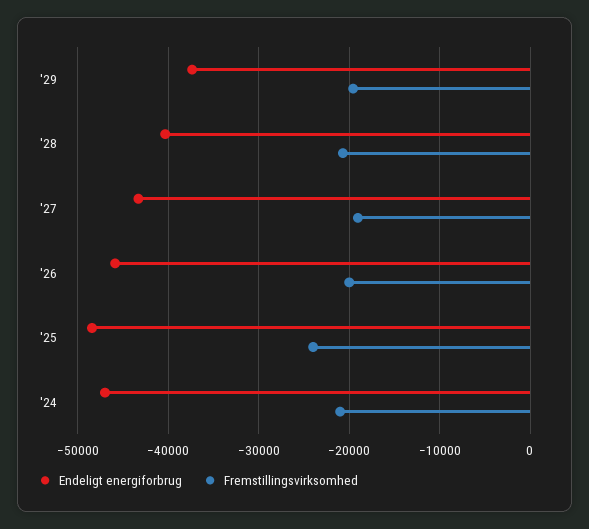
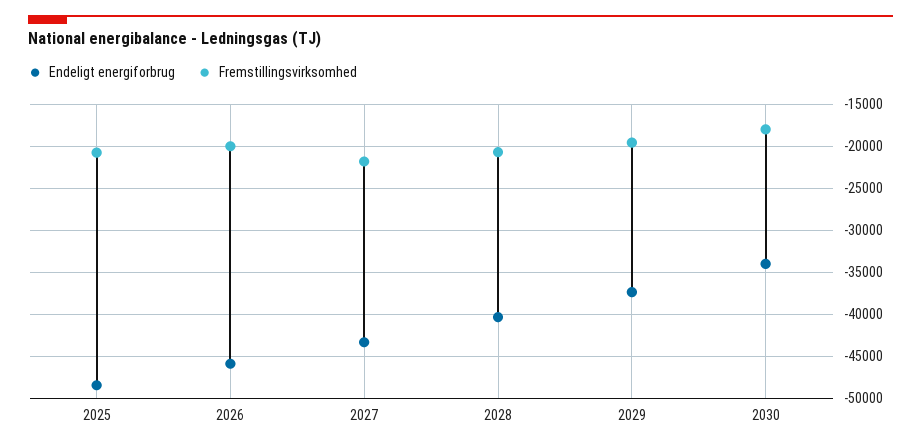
Fremstillingsvirksomhed, '27: -19000 -> -22000
Fremstillingsvirksomhed, '25: -24000 -> -21000
Endeligt energiforbrug, '24: -47000 -> none
Fremstillingsvirksomhed, '24: -21000 -> none
Endeligt energiforbrug, 2030: none -> -34000
Fremstillingsvirksomhed, 2030: none -> -18000

